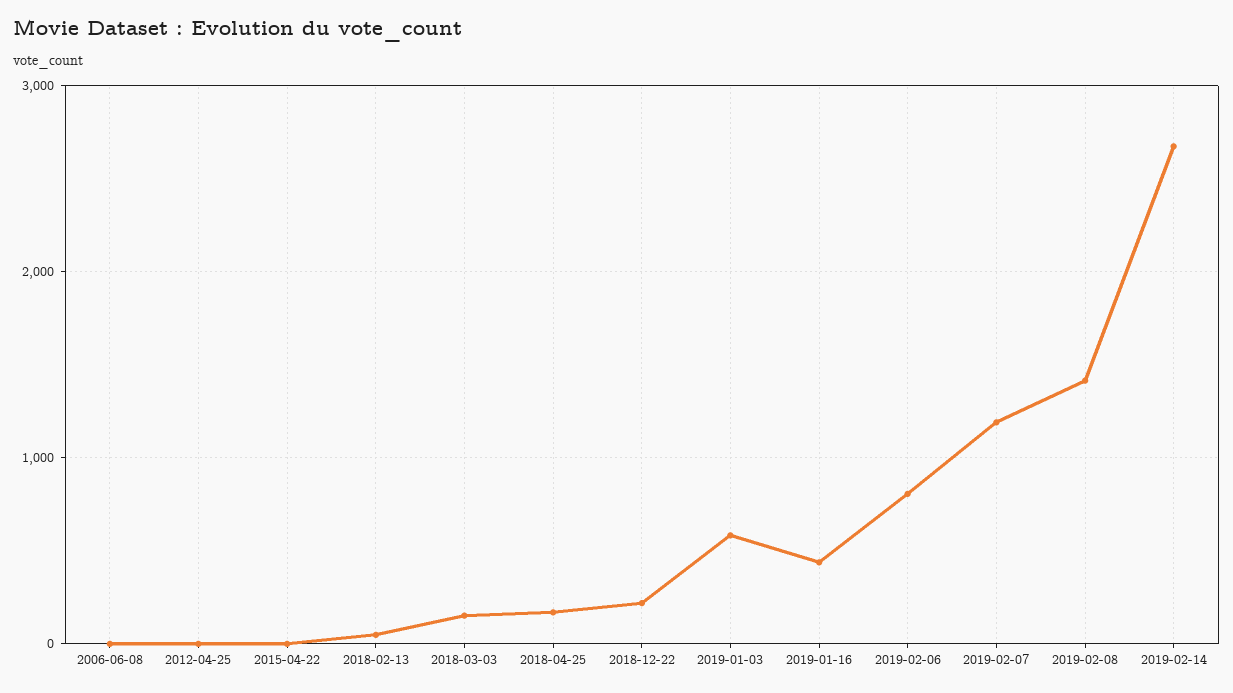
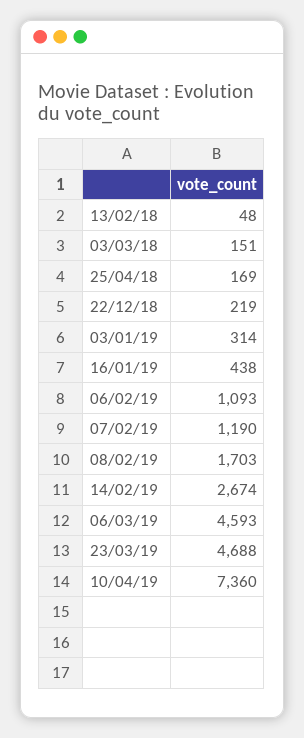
2006-06-08: 0 -> none
2012-04-25: 0 -> none
2015-04-22: 0 -> none
2019-01-03: 600 -> 314
2019-02-06: 800 -> 1093
2019-02-08: 1400 -> 1703
06/03/19: none -> 4593
23/03/19: none -> 4688
10/04/19: none -> 7360

